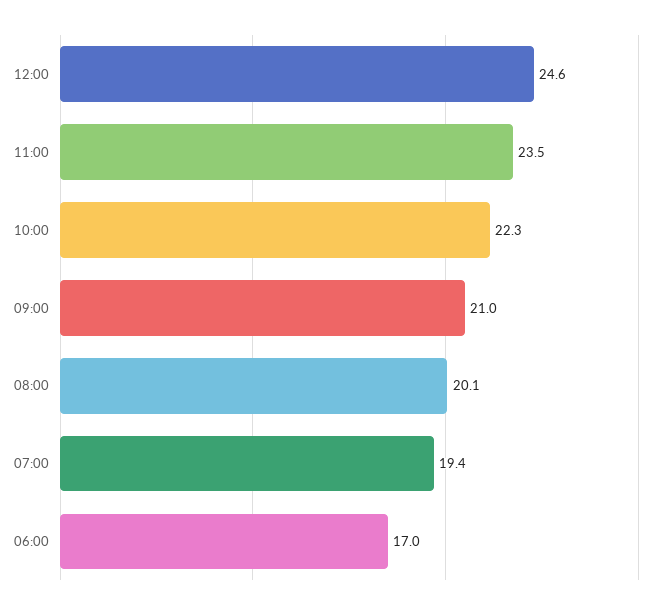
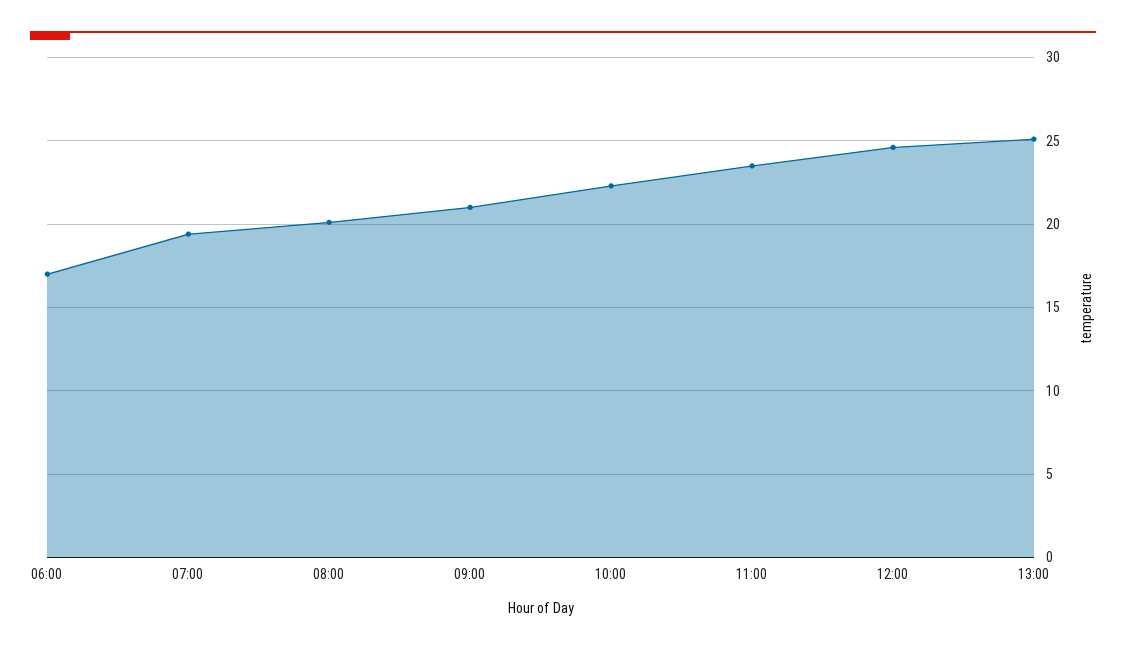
13:00: none -> 25

